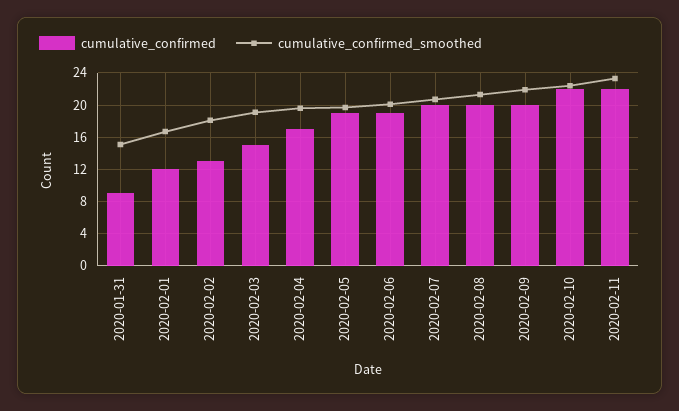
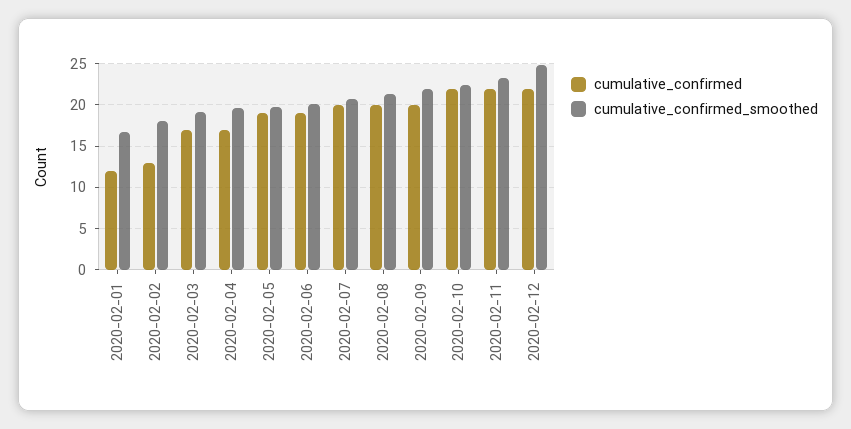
cumulative_confirmed, 2020-01-31: 9 -> none
cumulative_confirmed_smoothed, 2020-01-31: 15 -> none
cumulative_confirmed, 2020-02-03: 15 -> 17
cumulative_confirmed, 2020-02-12: none -> 22
cumulative_confirmed_smoothed, 2020-02-12: none -> 25

